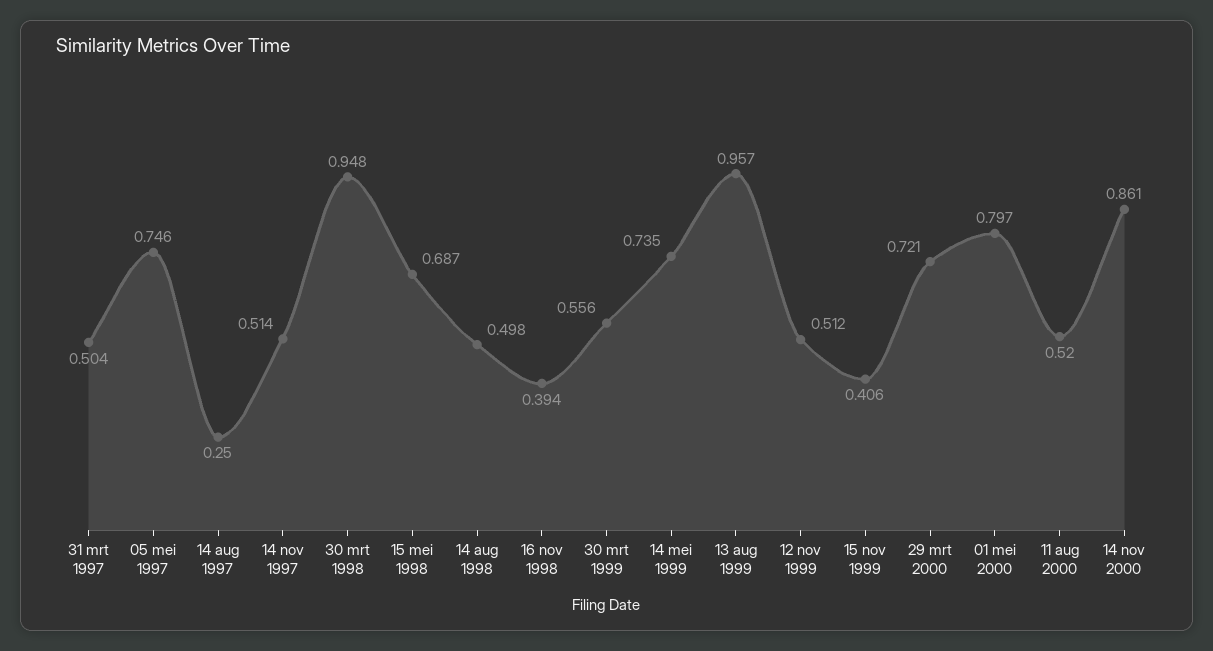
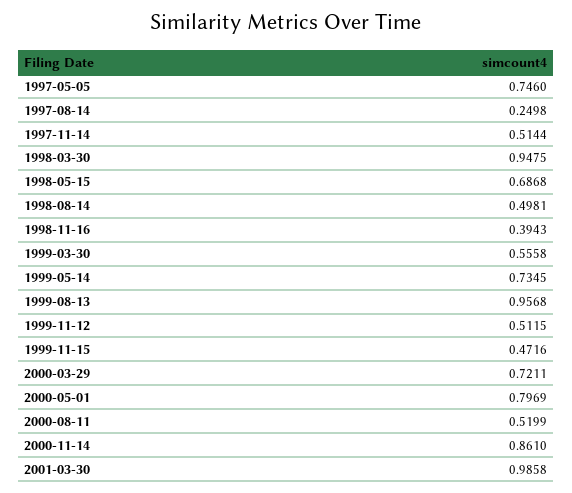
31 mrt 1997: 0.504 -> none
15 nov 1999: 0.406 -> 0.4716
2001-03-30: none -> 0.9858

